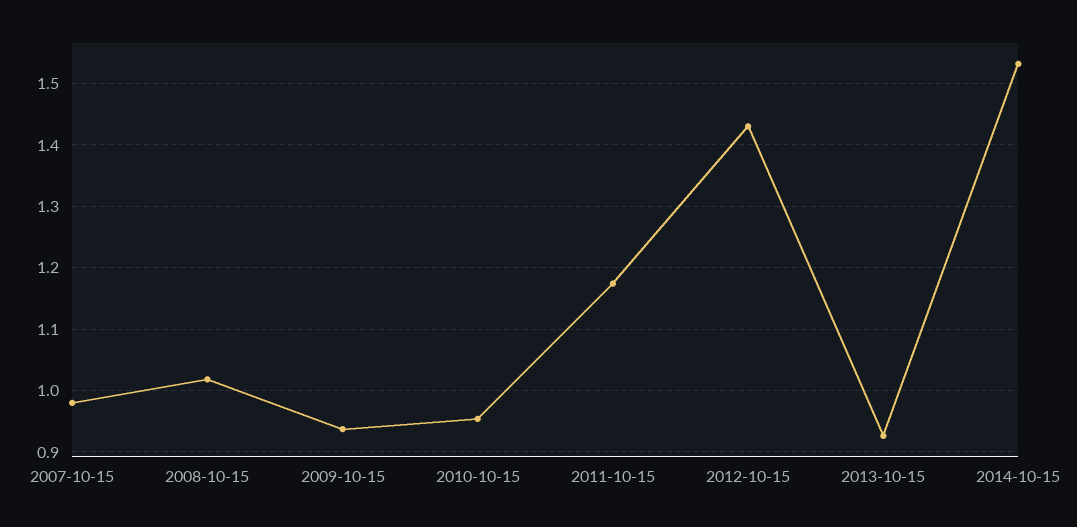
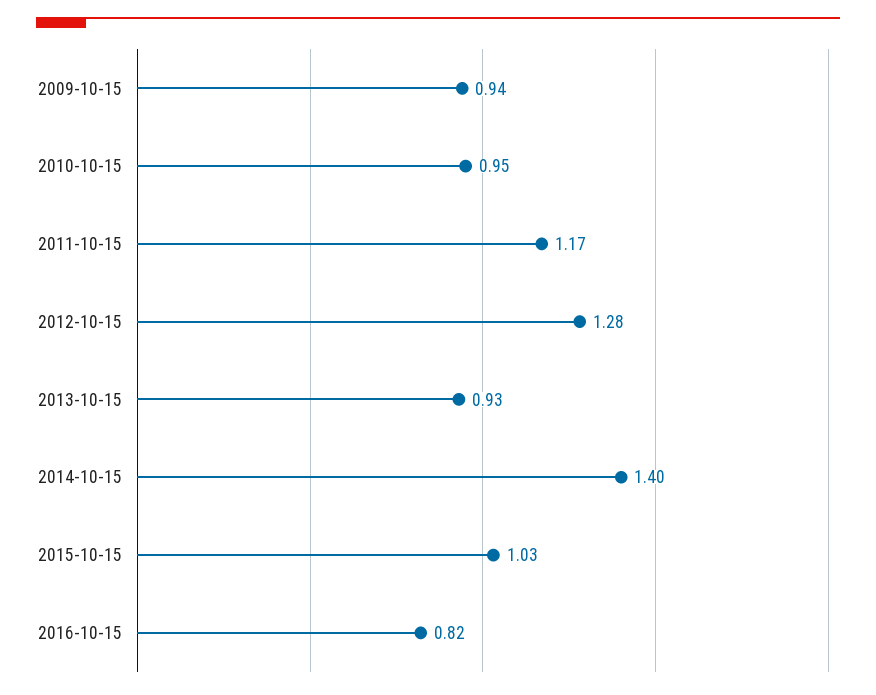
2007-10-15: 0.98 -> none
2008-10-15: 1.02 -> none
2012-10-15: 1.43 -> 1.28
2014-10-15: 1.53 -> 1.4
2015-10-15: none -> 1.03
2016-10-15: none -> 0.82

